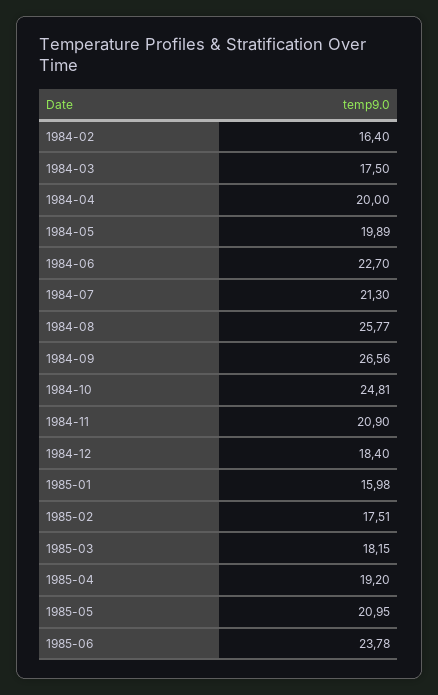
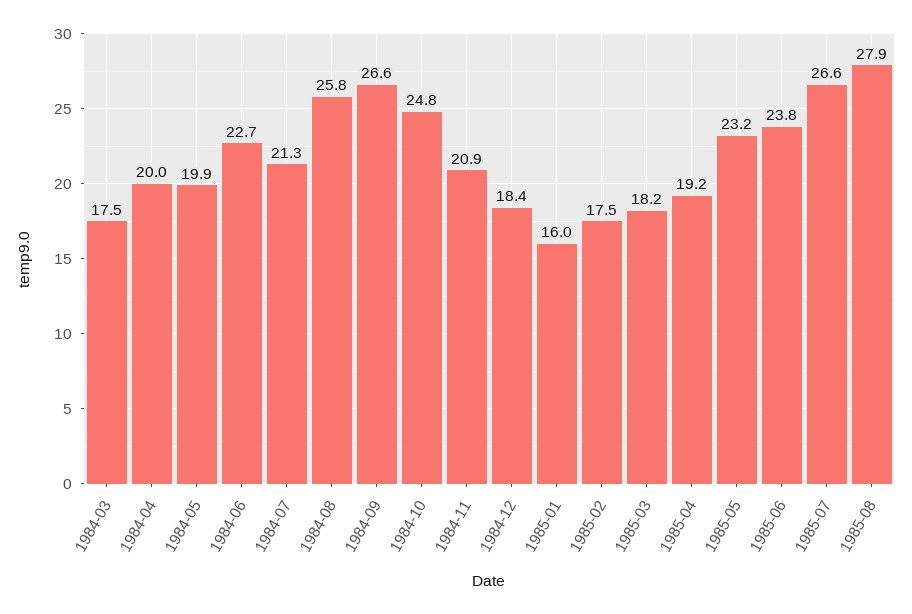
1984-02: 16.4 -> none
1985-05: 20.95 -> 23.2
1985-07: none -> 26.6
1985-08: none -> 27.9

